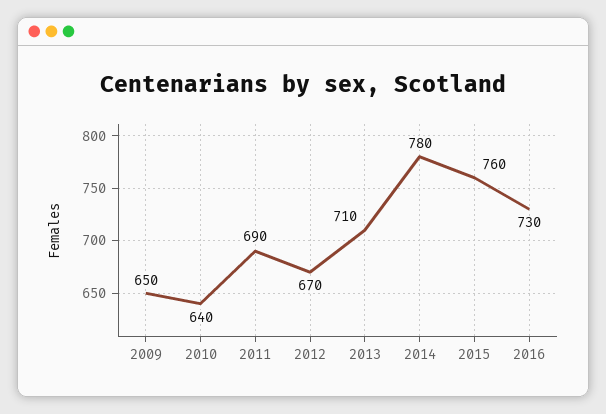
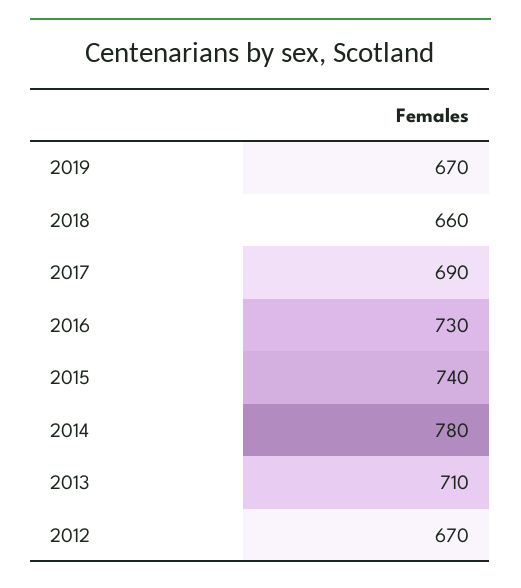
2009: 650 -> none
2010: 640 -> none
2011: 690 -> none
2015: 760 -> 740
2019: none -> 670
2018: none -> 660
2017: none -> 690

